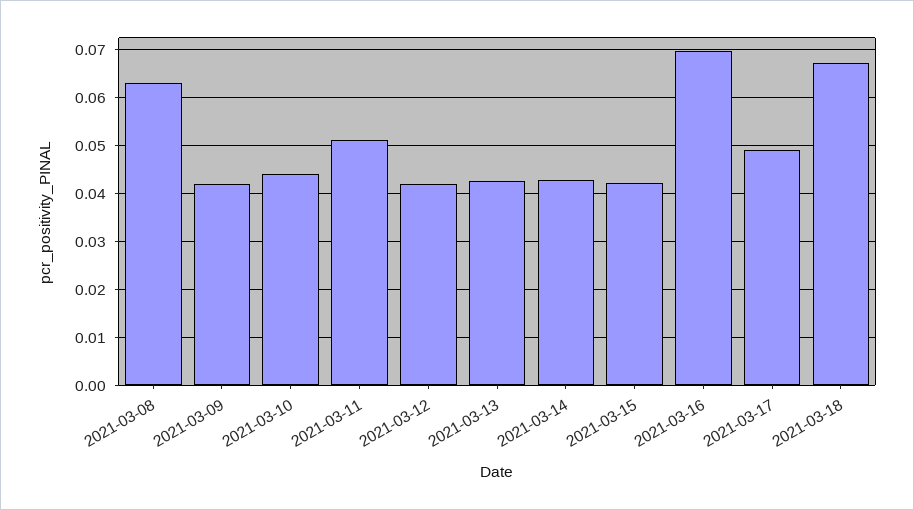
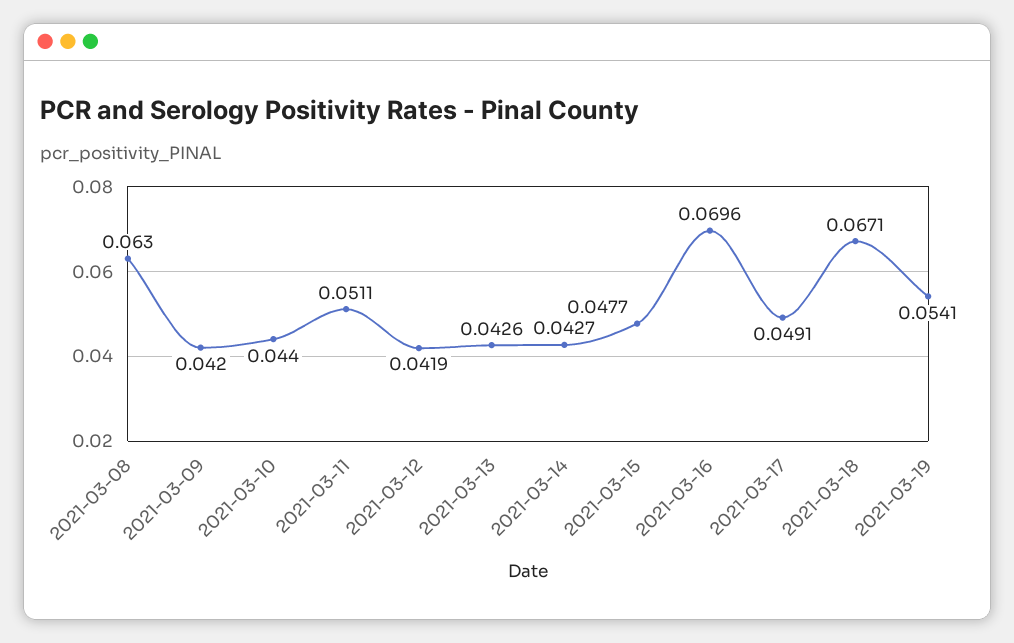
2021-03-15: 0.042 -> 0.0477
2021-03-19: none -> 0.0541

